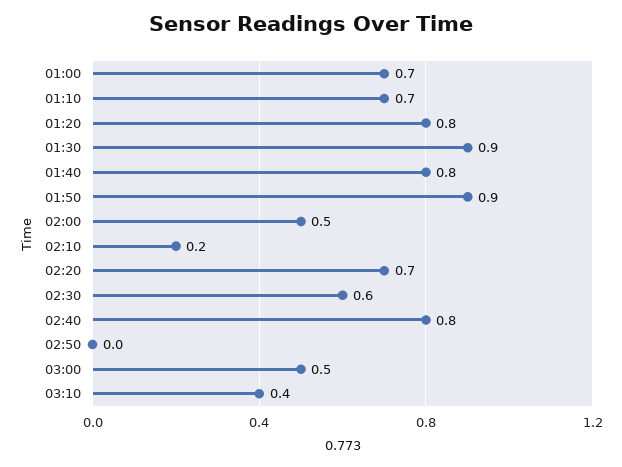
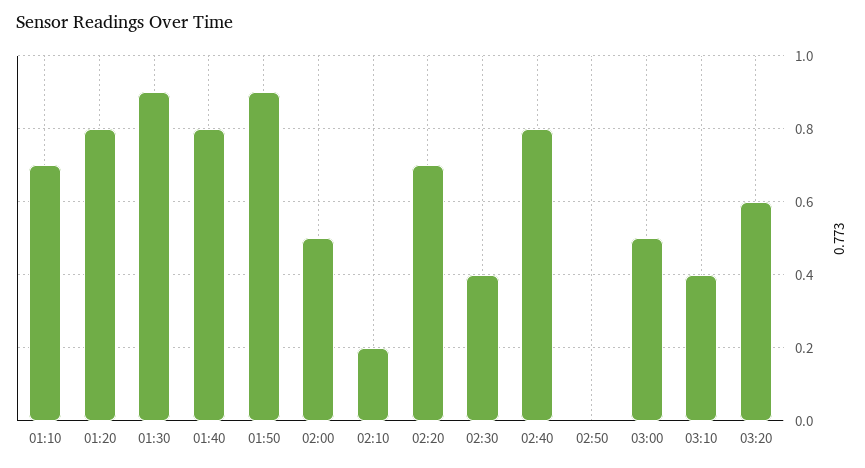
01:00: 0.7 -> none
02:30: 0.6 -> 0.4
03:20: none -> 0.6

